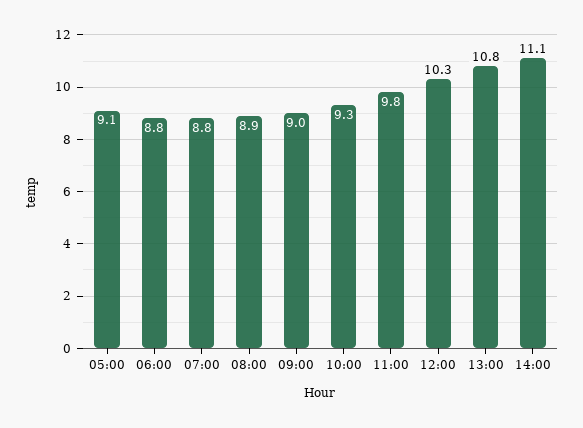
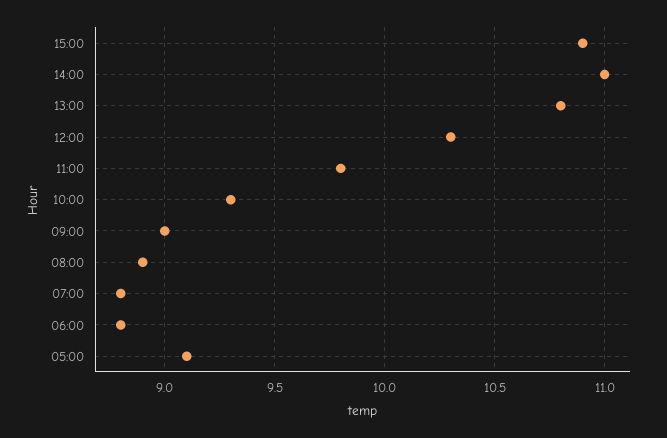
14:00: 11.1 -> 11
15:00: none -> 10.9

